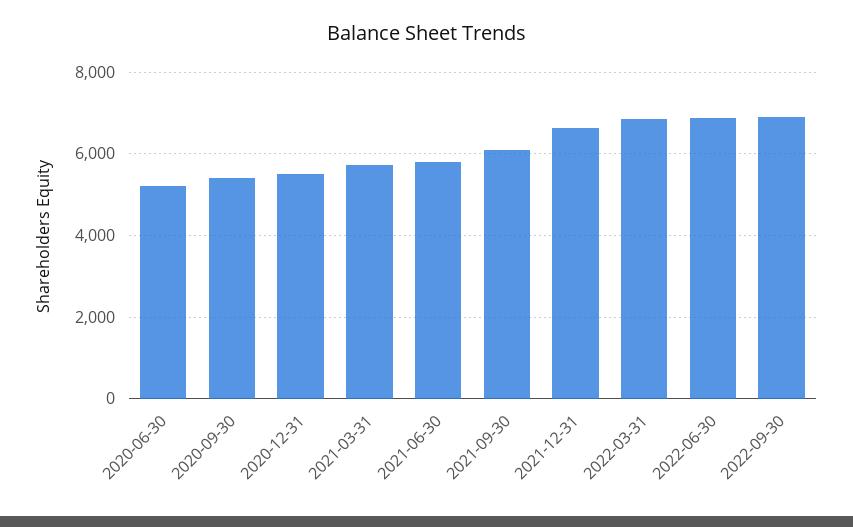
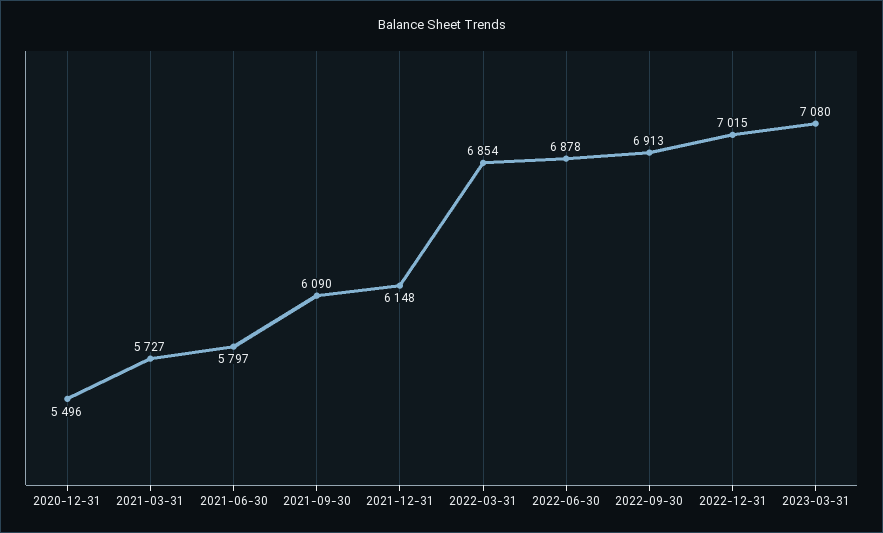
2020-06-30: 5200 -> none
2020-09-30: 5400 -> none
2021-12-31: 6600 -> 6148
2022-12-31: none -> 7015
2023-03-31: none -> 7080

